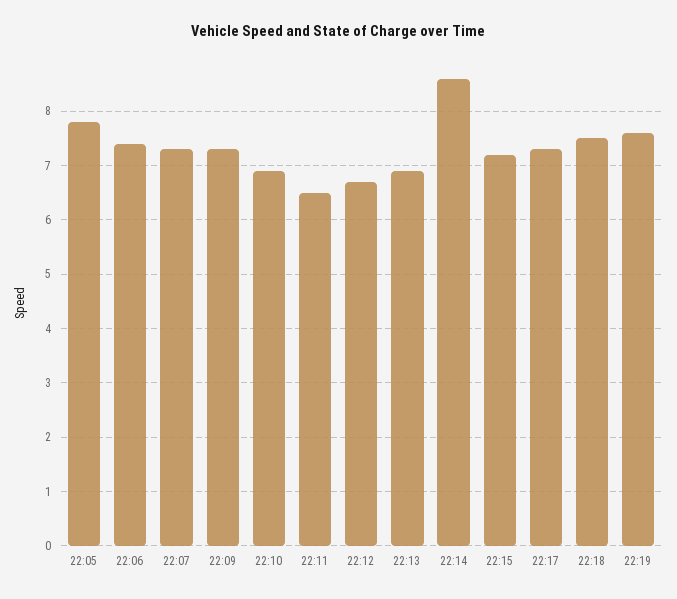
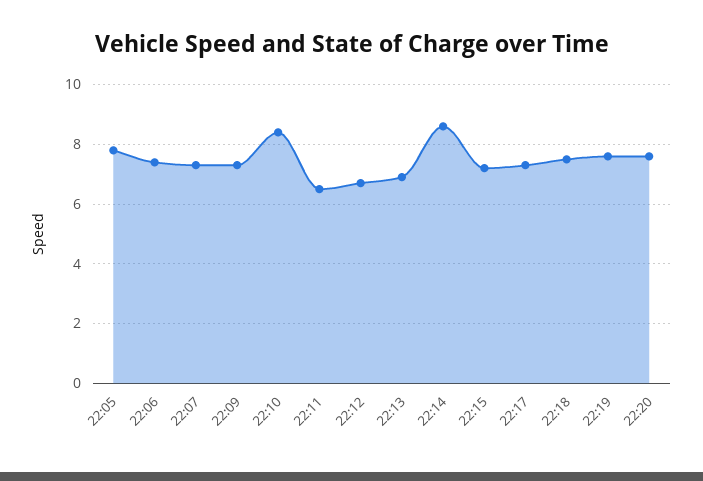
22:10: 7 -> 8.5
22:20: none -> 7.5

